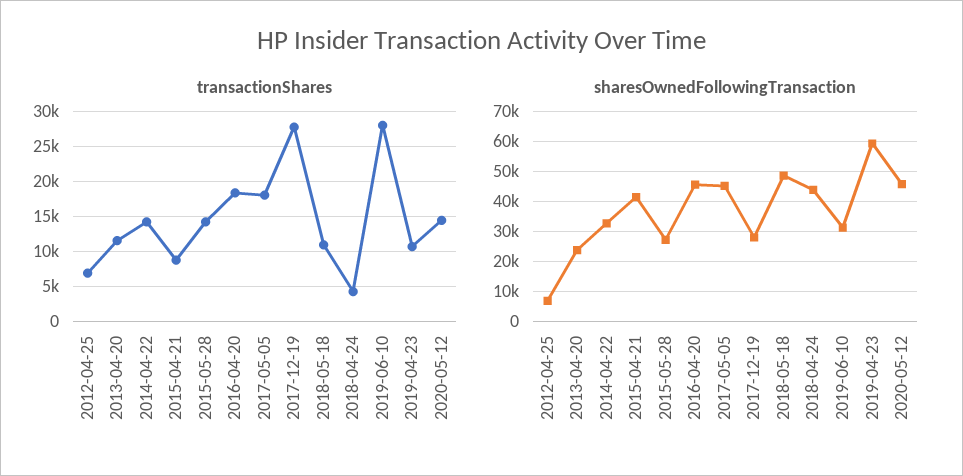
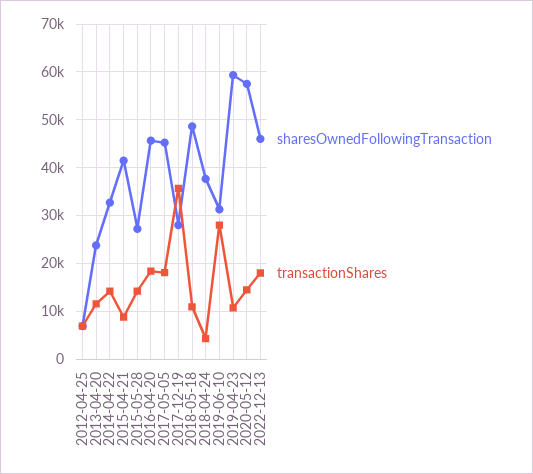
transactionShares, 2017-12-19: 28000 -> 36000
sharesOwnedFollowingTransaction, 2018-04-24: 44000 -> 38000
sharesOwnedFollowingTransaction, 2020-05-12: 46000 -> 58000
sharesOwnedFollowingTransaction, 2022-12-13: none -> 46000
transactionShares, 2022-12-13: none -> 18000

